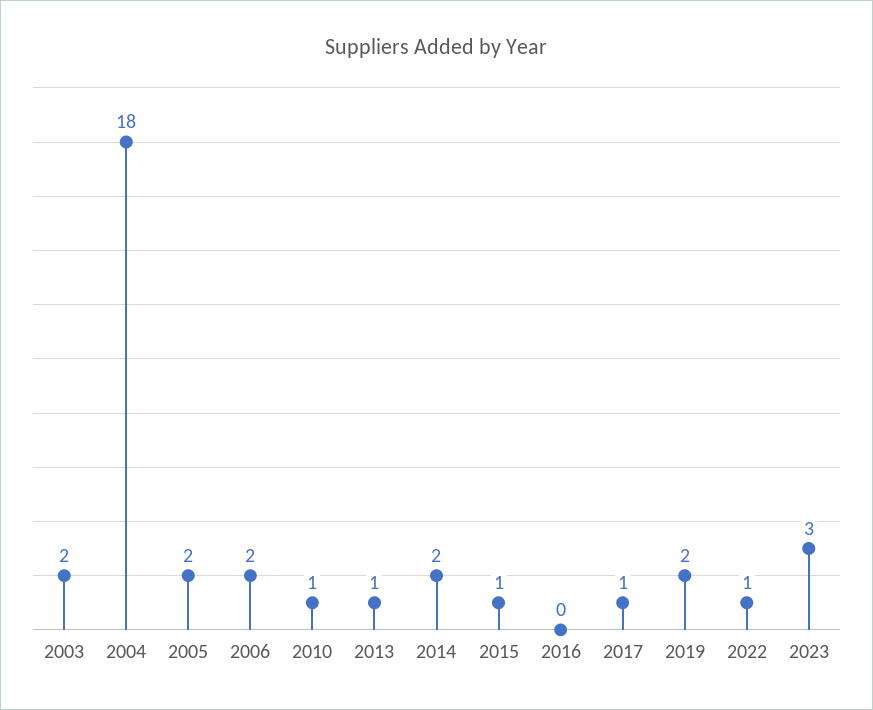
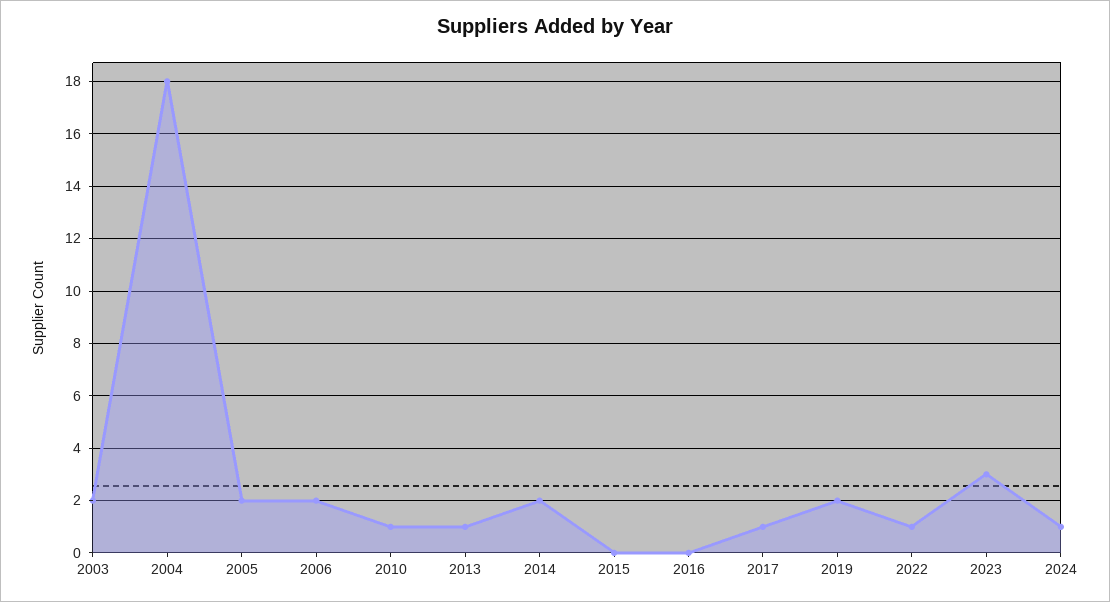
2015: 1 -> 0
2024: none -> 1

